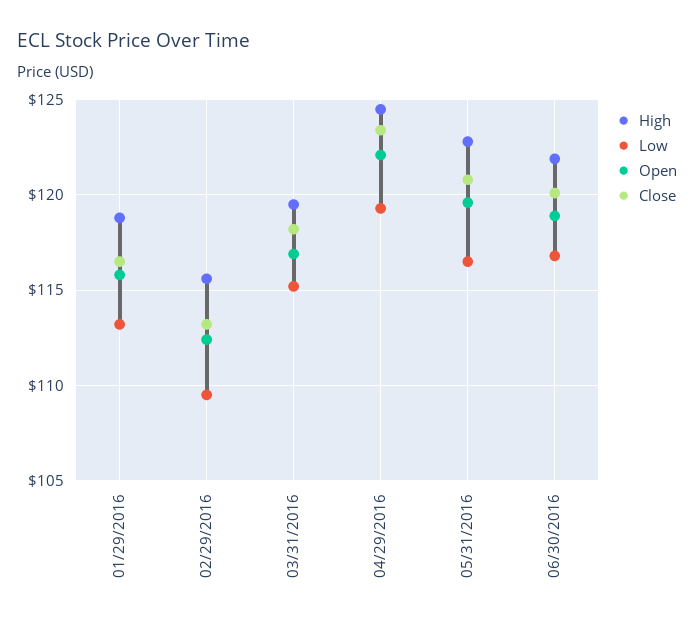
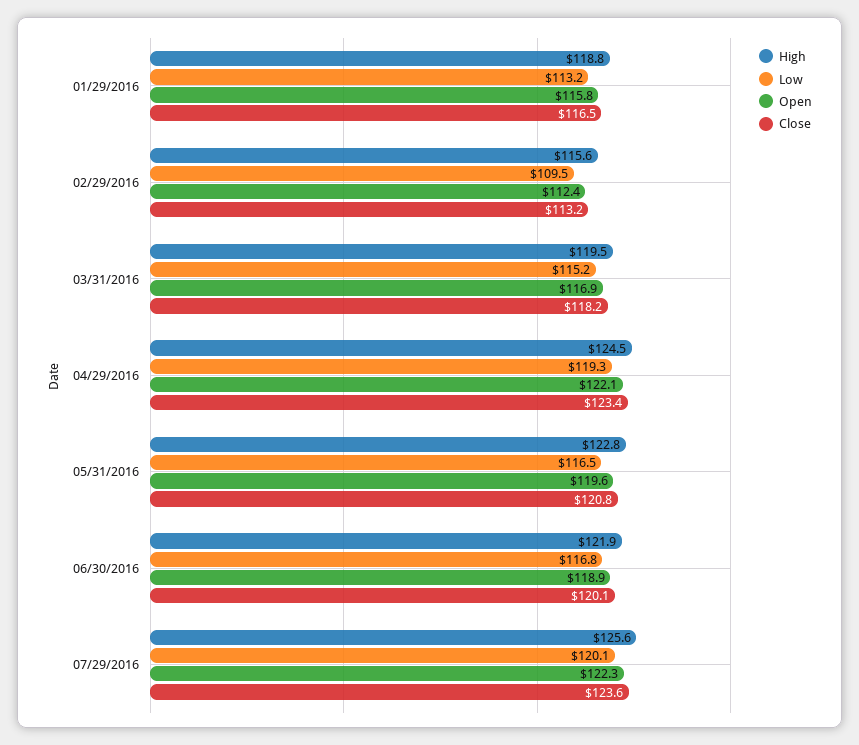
High, 07/29/2016: none -> 125.6
Low, 07/29/2016: none -> 120.1
Open, 07/29/2016: none -> 122.3
Close, 07/29/2016: none -> 123.6

